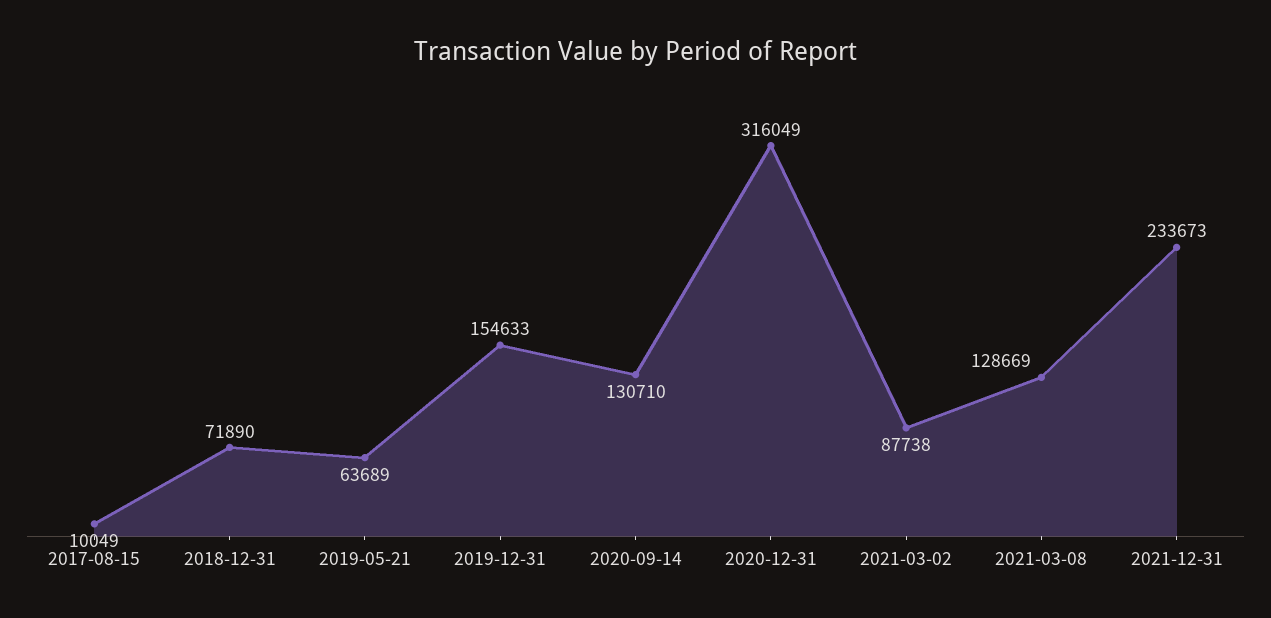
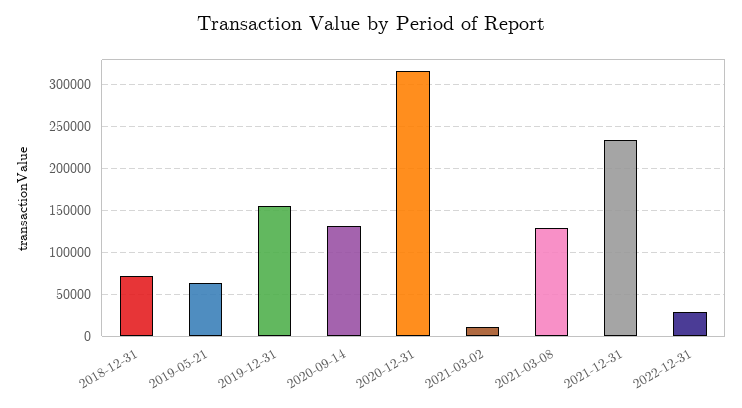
2017-08-15: 10049 -> none
2021-03-02: 87738 -> 10000
2022-12-31: none -> 30000

